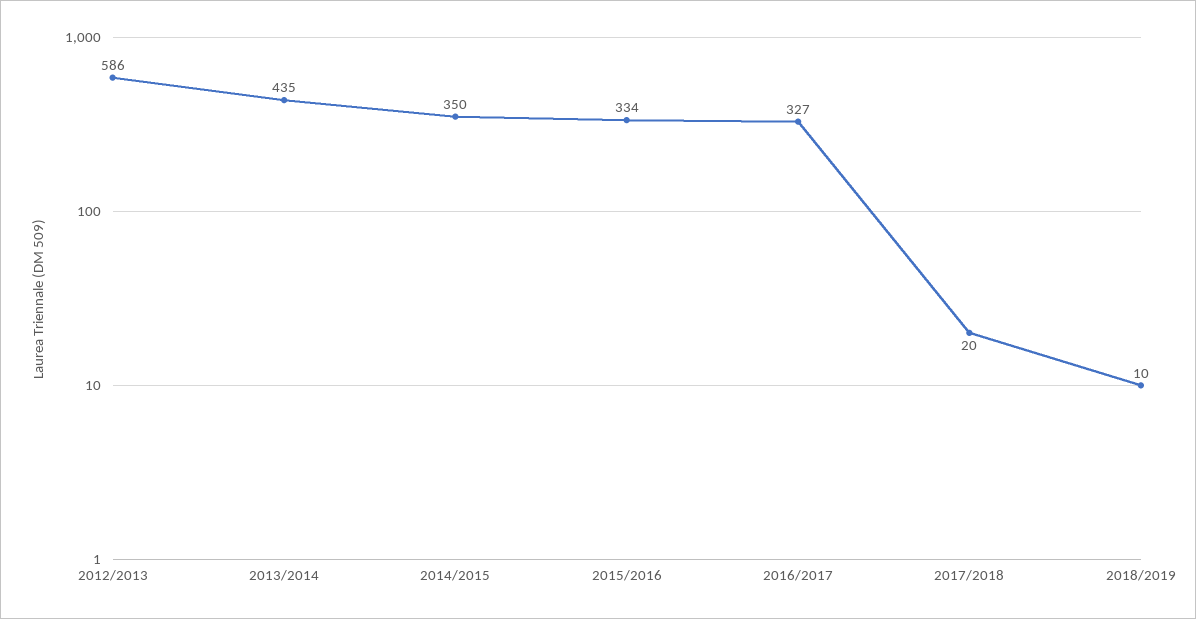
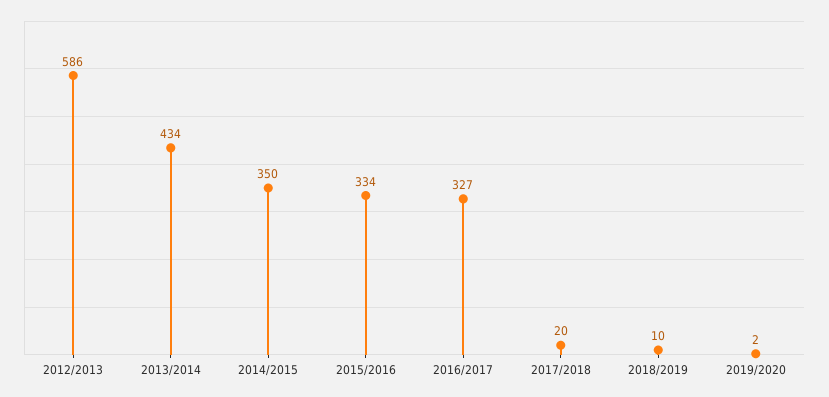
2013/2014: 435 -> 434
2019/2020: none -> 2

